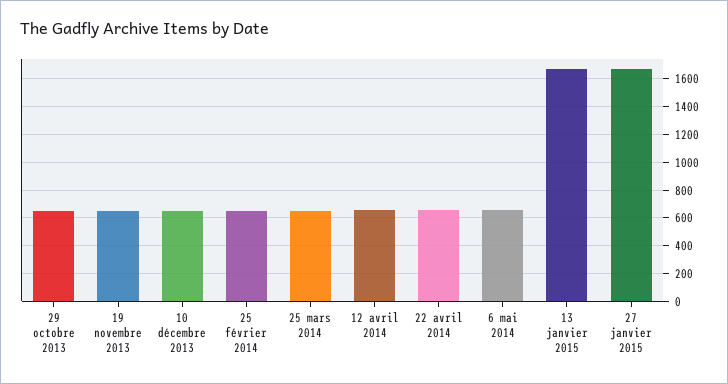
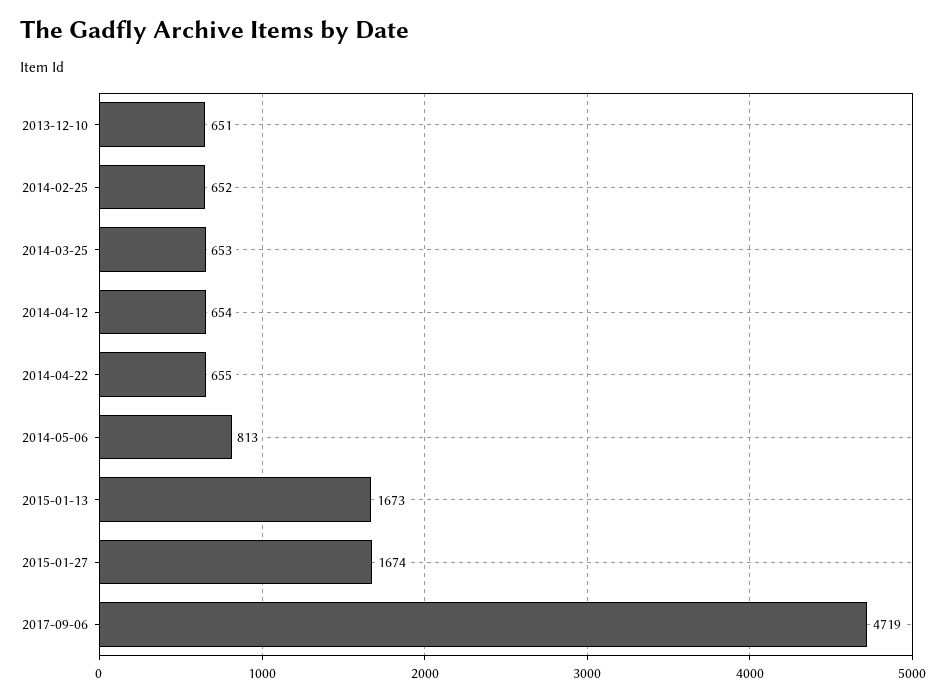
29 octobre 2013: 650 -> none
19 novembre 2013: 650 -> none
6 mai 2014: 650 -> 813
2017-09-06: none -> 4719

